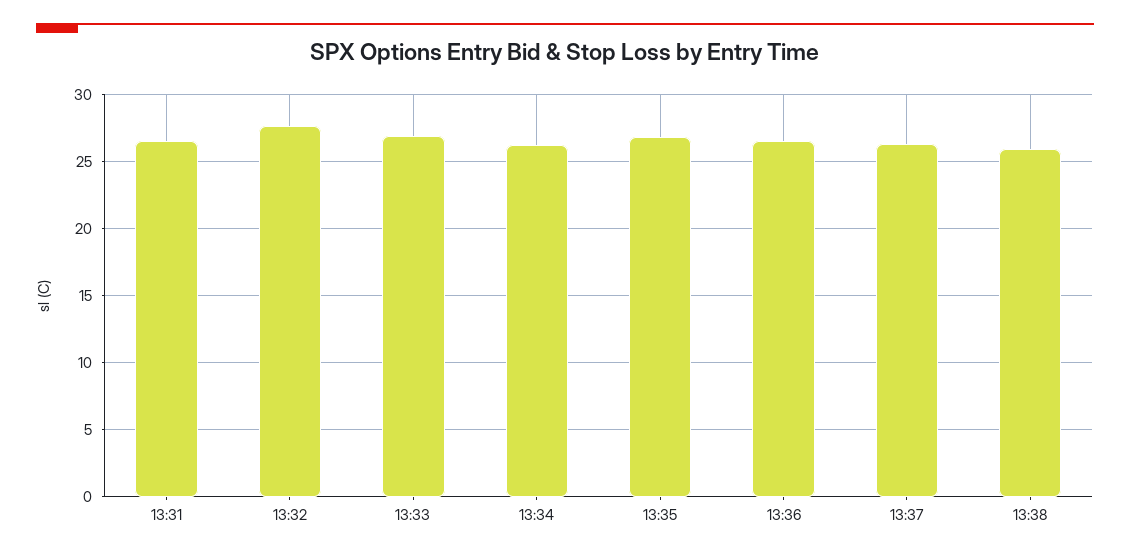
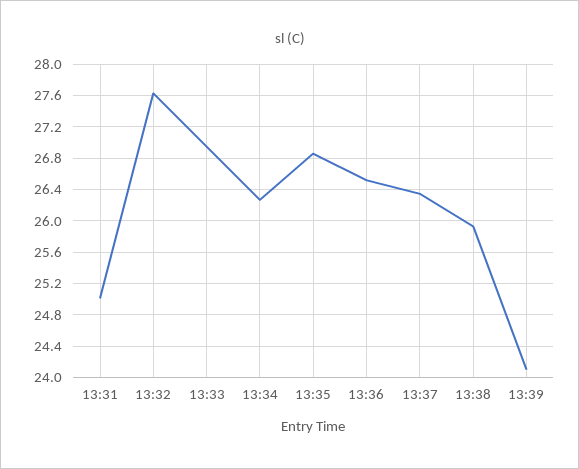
13:31: 26.5 -> 25
13:39: none -> 24.1

